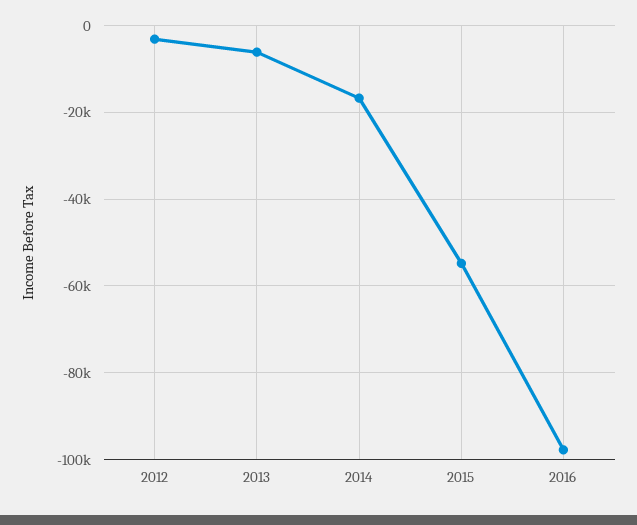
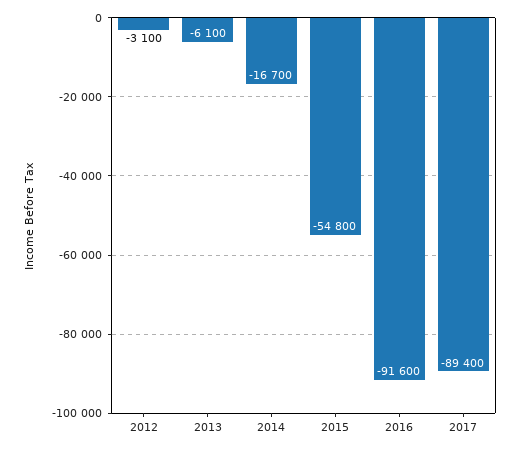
2016: -98000 -> -91600
2017: none -> -89400

